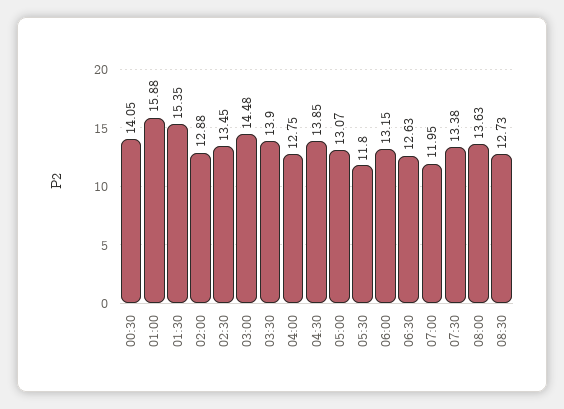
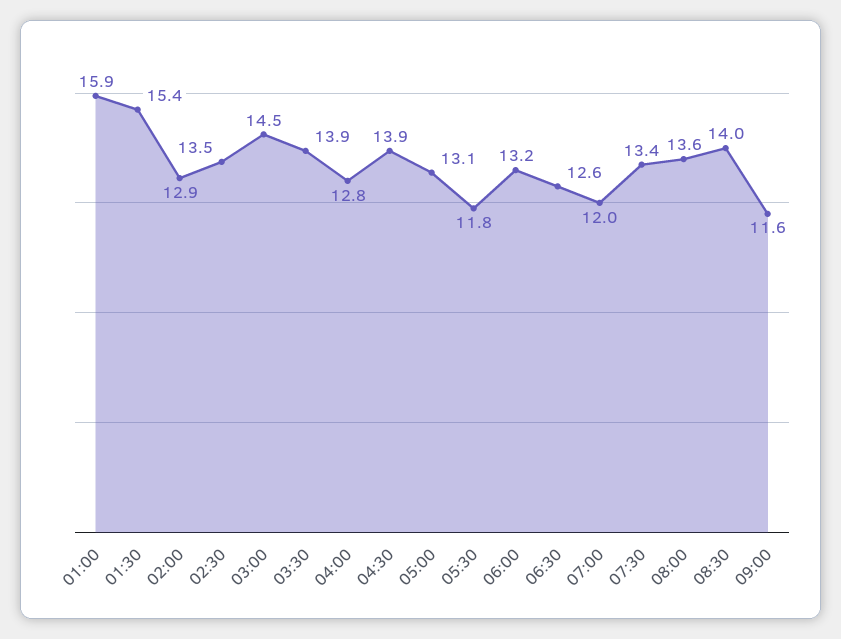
00:30: 14.05 -> none
08:30: 12.73 -> 14
09:00: none -> 11.6

